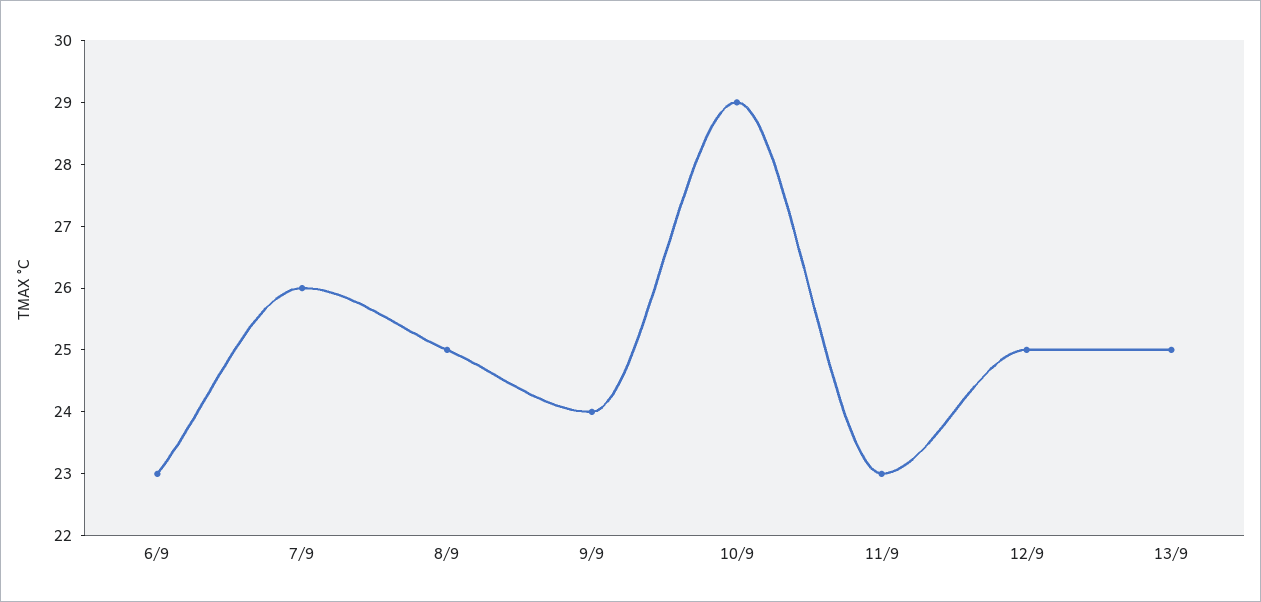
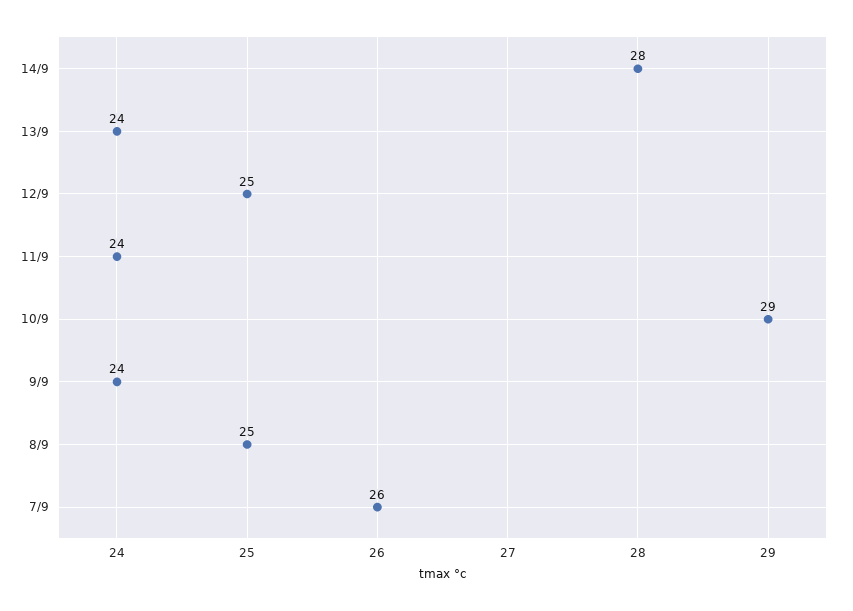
6/9: 23 -> none
11/9: 23 -> 24
13/9: 25 -> 24
14/9: none -> 28

